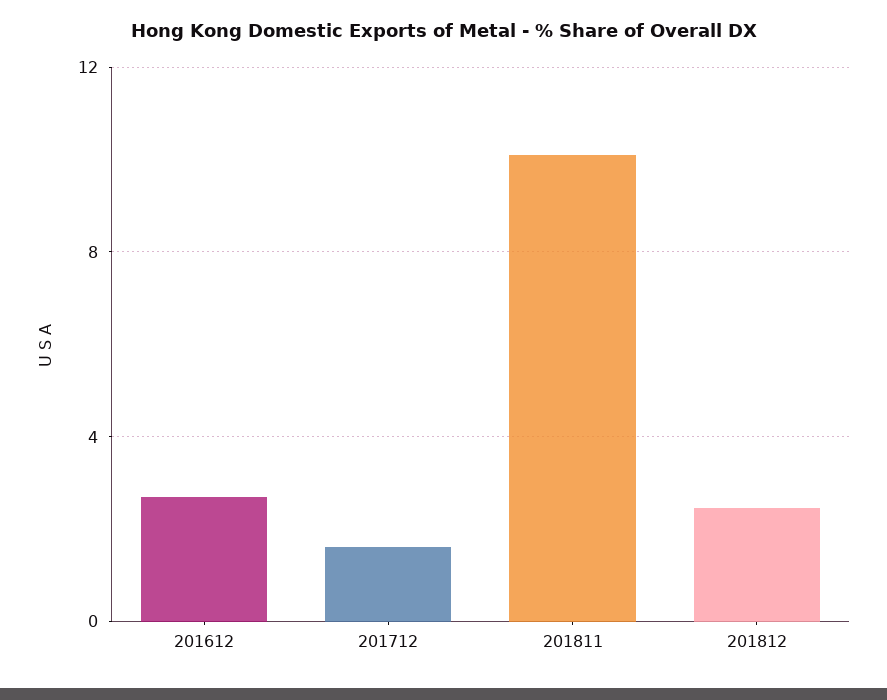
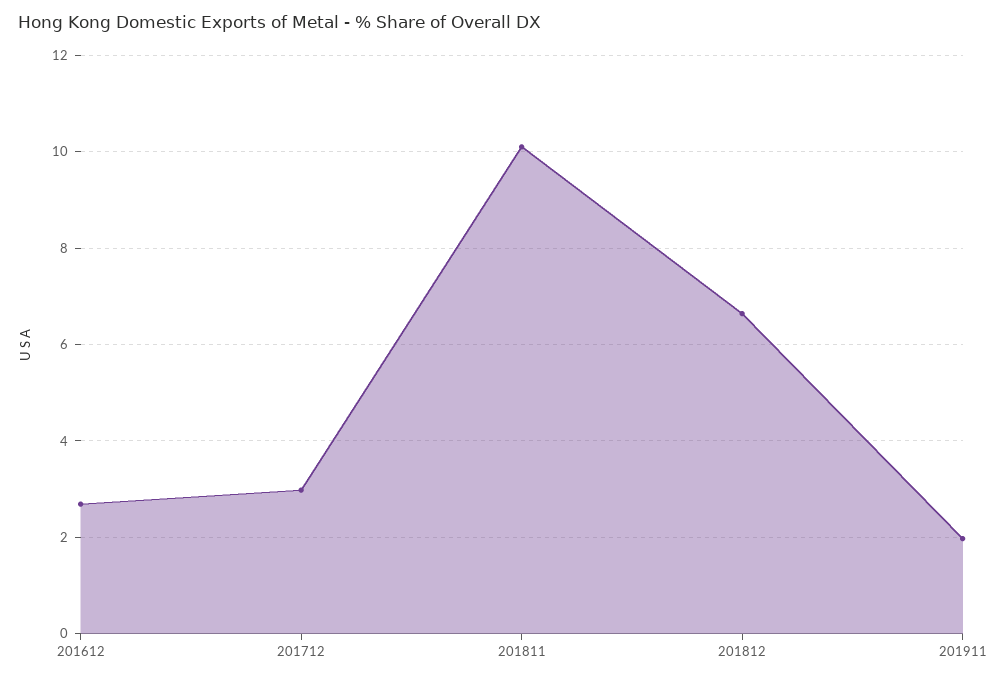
201712: 1.5 -> 3
201812: 2.5 -> 6.6
201911: none -> 2

